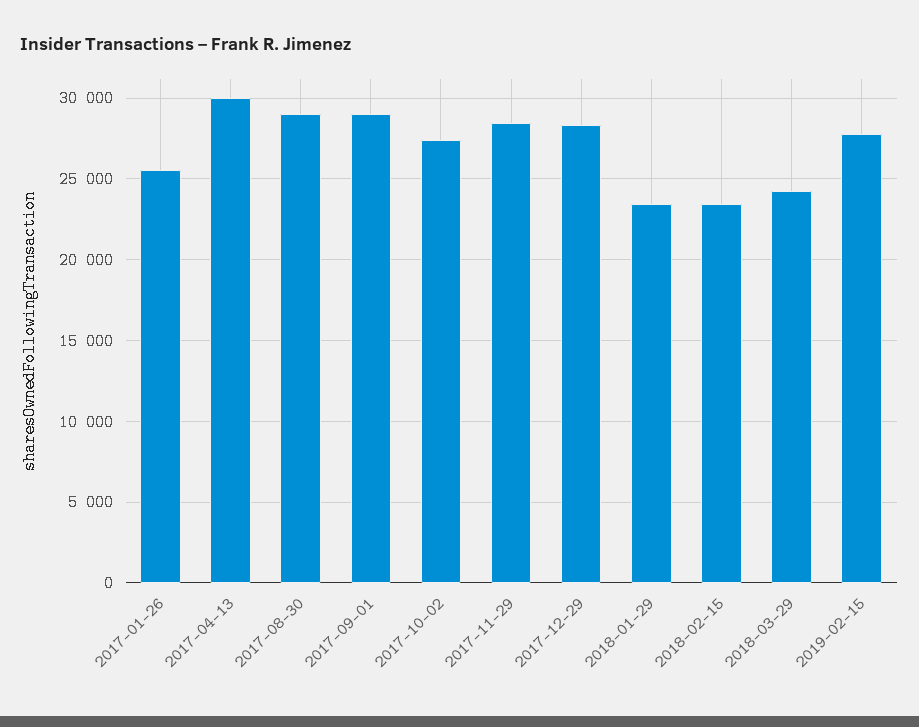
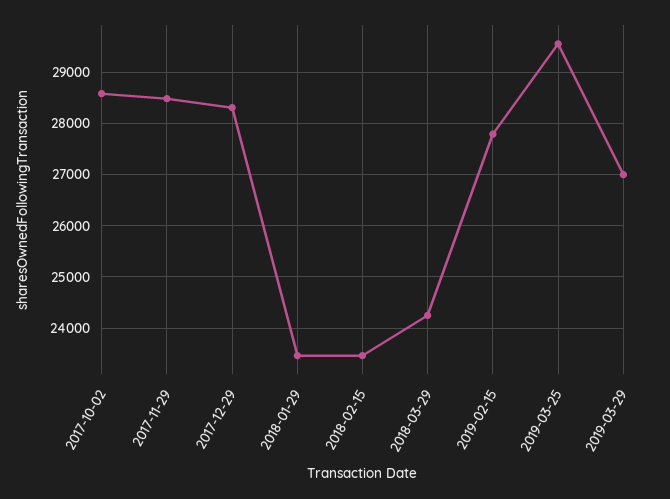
2017-01-26: 25500 -> none
2017-04-13: 30000 -> none
2017-08-30: 29000 -> none
2017-09-01: 29000 -> none
2017-10-02: 27500 -> 28600
2019-03-25: none -> 29600
2019-03-29: none -> 27000

